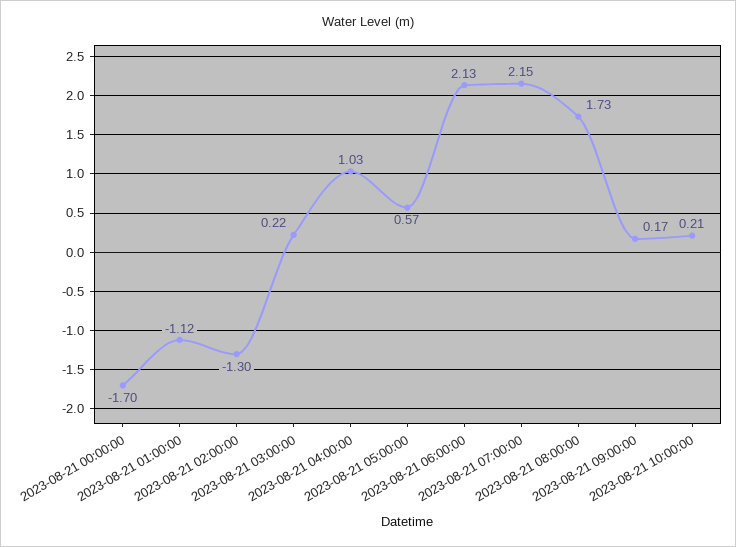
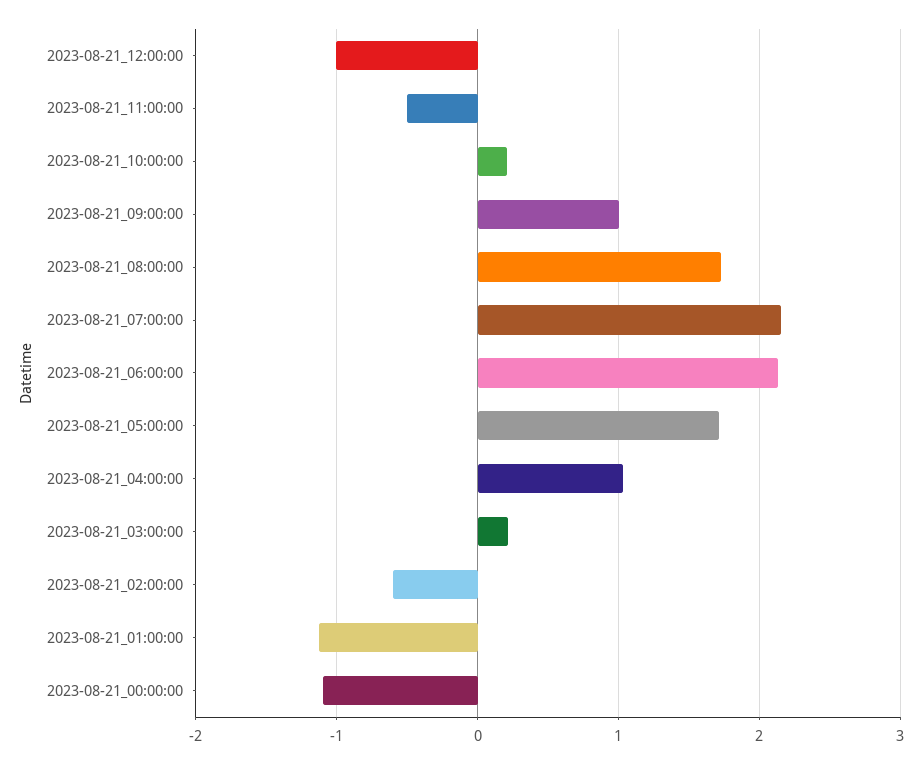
2023-08-21 00:00:00: -1.7 -> -1.1
2023-08-21 02:00:00: -1.3 -> -0.6
2023-08-21 05:00:00: 0.57 -> 1.7
2023-08-21 09:00:00: 0.17 -> 1
2023-08-21_12:00:00: none -> -1
2023-08-21_11:00:00: none -> -0.5

